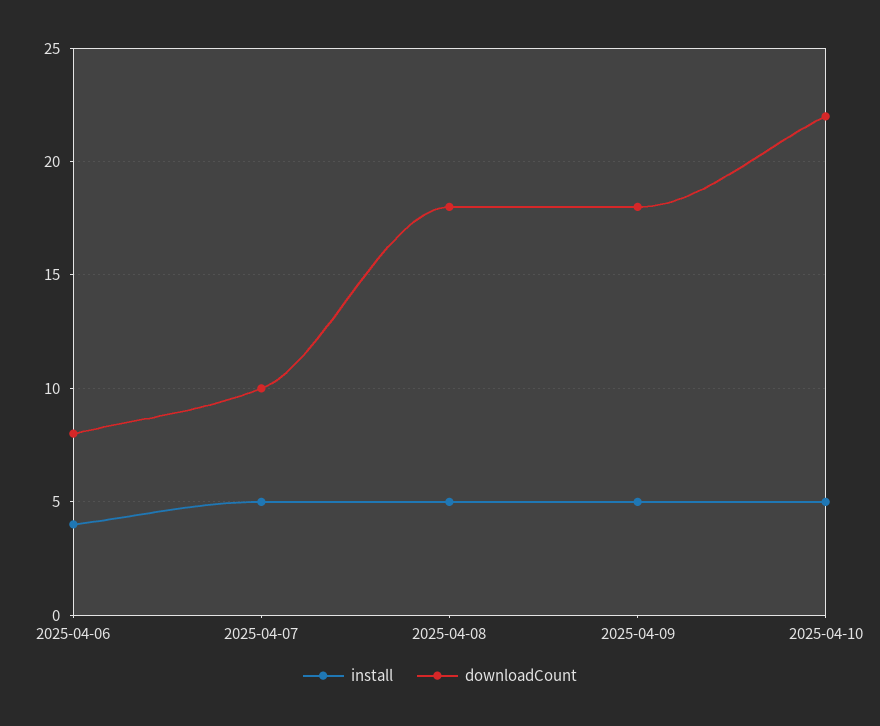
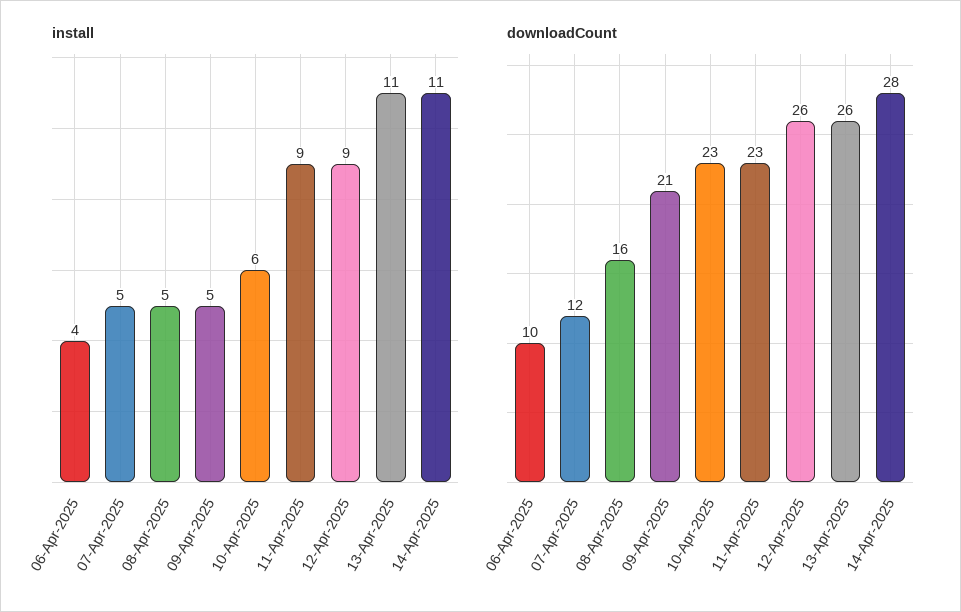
downloadCount, 2025-04-06: 8 -> 10
downloadCount, 2025-04-07: 10 -> 12
downloadCount, 2025-04-08: 18 -> 16
downloadCount, 2025-04-09: 18 -> 21
install, 2025-04-10: 5 -> 6
downloadCount, 2025-04-10: 22 -> 23
install, 11-Apr-2025: none -> 9
install, 12-Apr-2025: none -> 9
install, 13-Apr-2025: none -> 11
install, 14-Apr-2025: none -> 11
downloadCount, 11-Apr-2025: none -> 23
downloadCount, 12-Apr-2025: none -> 26
downloadCount, 13-Apr-2025: none -> 26
downloadCount, 14-Apr-2025: none -> 28

